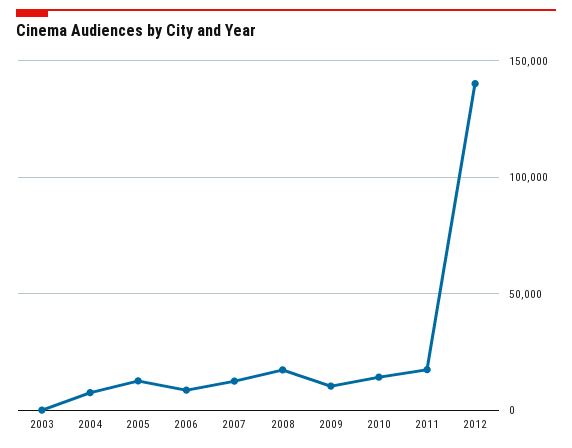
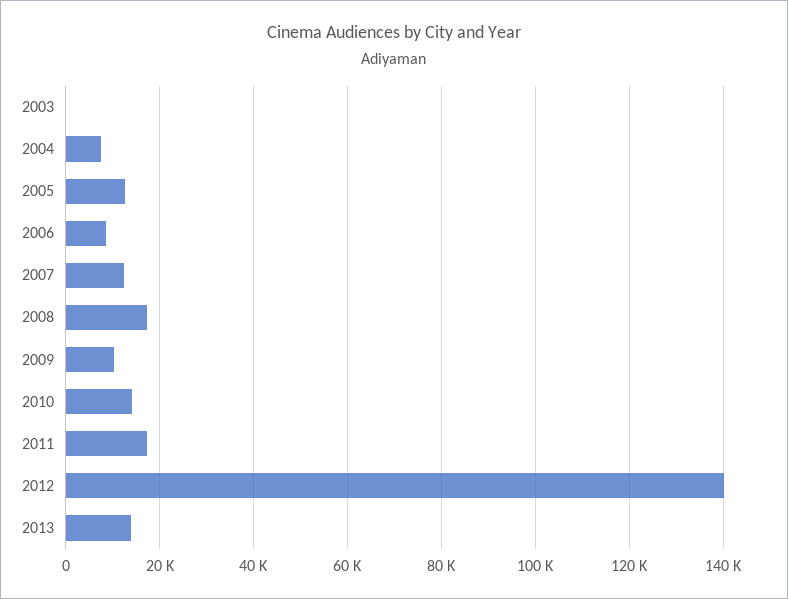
2013: none -> 14000

